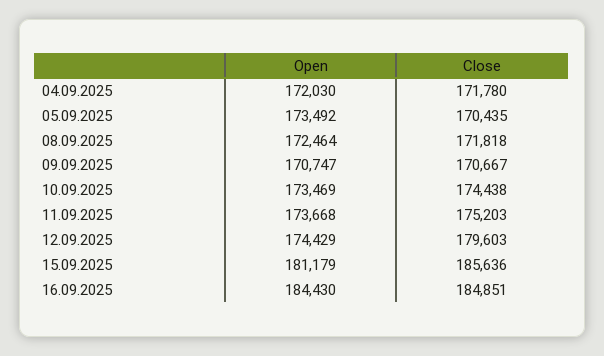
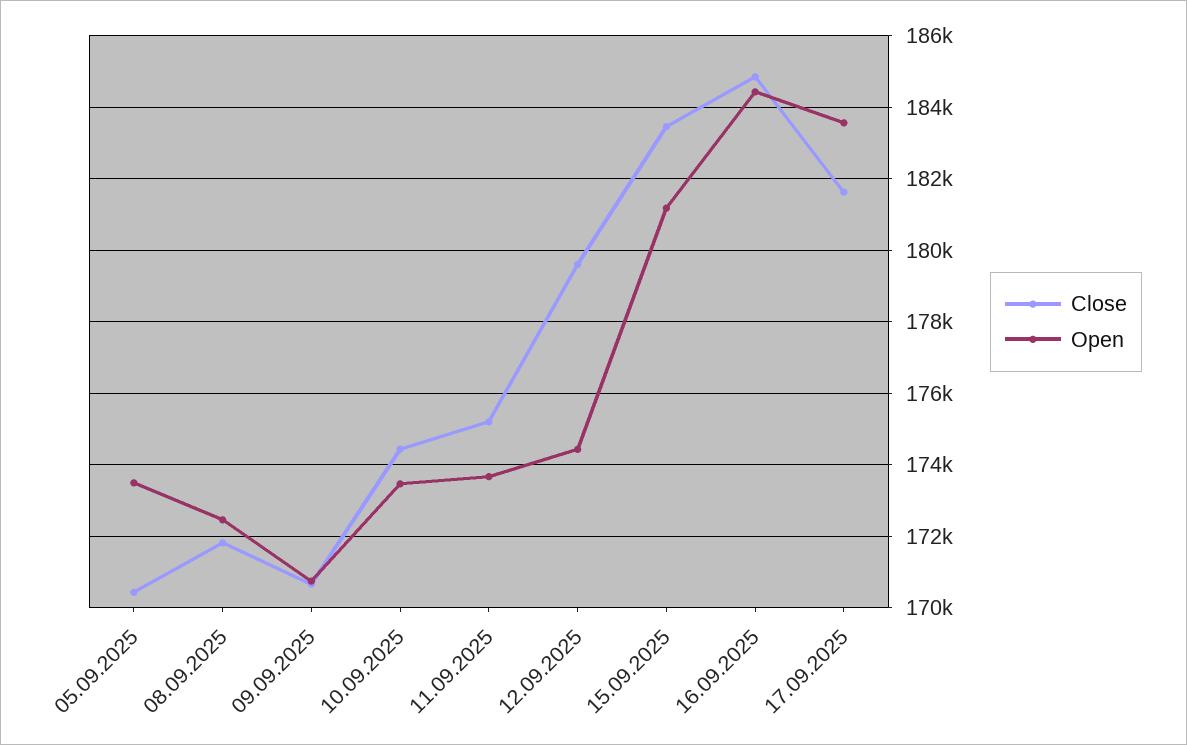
Open, 04.09.2025: 172030 -> none
Close, 04.09.2025: 171780 -> none
Close, 15.09.2025: 185636 -> 183400
Close, 17.09.2025: none -> 181600
Open, 17.09.2025: none -> 183600

